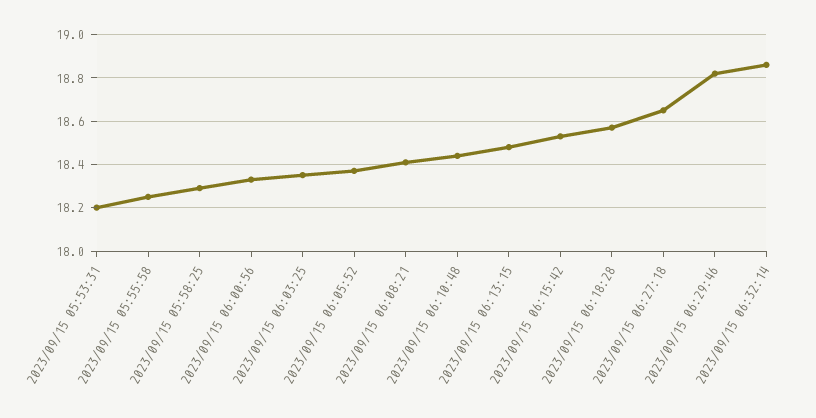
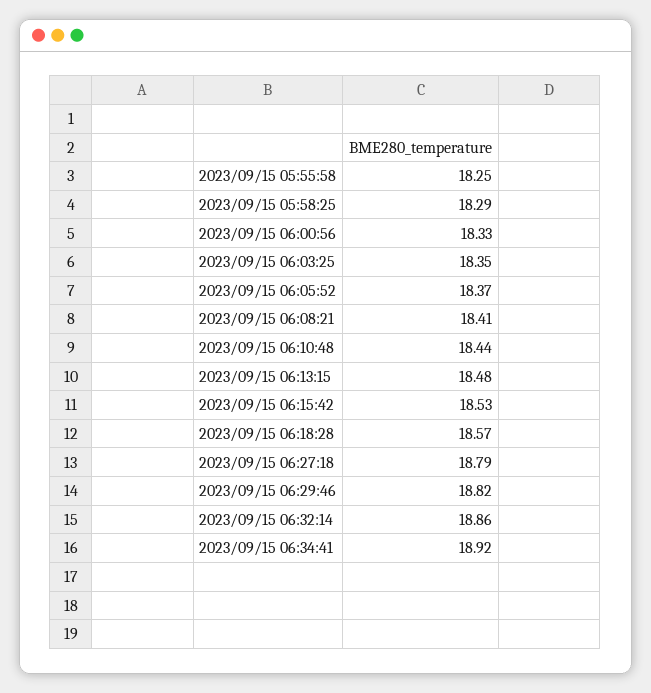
2023/09/15 05:53:31: 18.2 -> none
2023/09/15 06:27:18: 18.65 -> 18.79
2023/09/15 06:34:41: none -> 18.92

